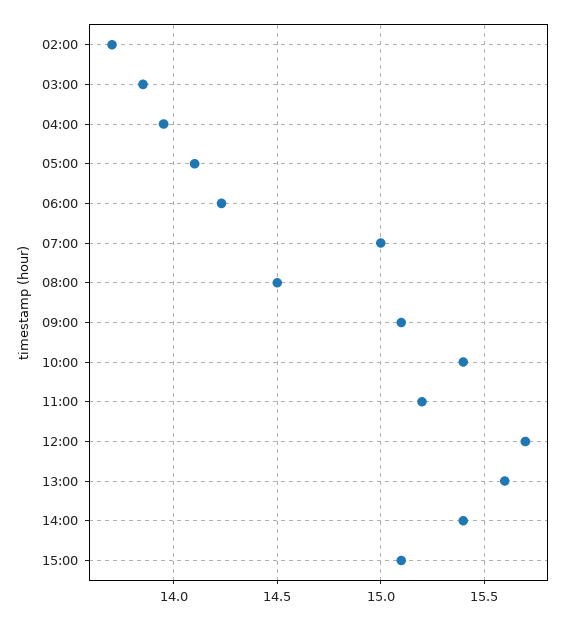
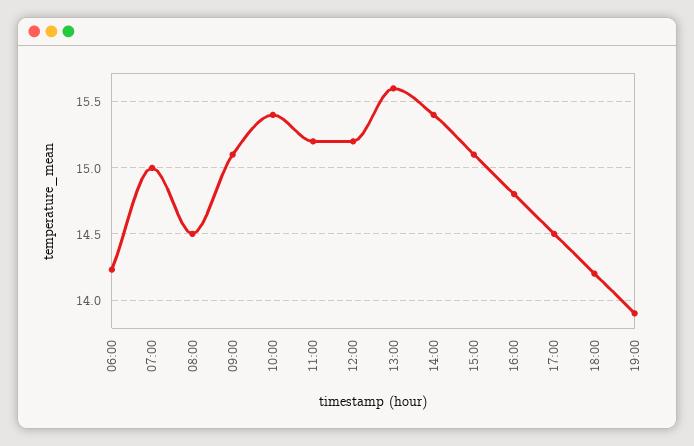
02:00: 13.7 -> none
03:00: 13.85 -> none
04:00: 13.95 -> none
05:00: 14.1 -> none
12:00: 15.7 -> 15.2
16:00: none -> 14.8
17:00: none -> 14.5
18:00: none -> 14.2
19:00: none -> 13.9

